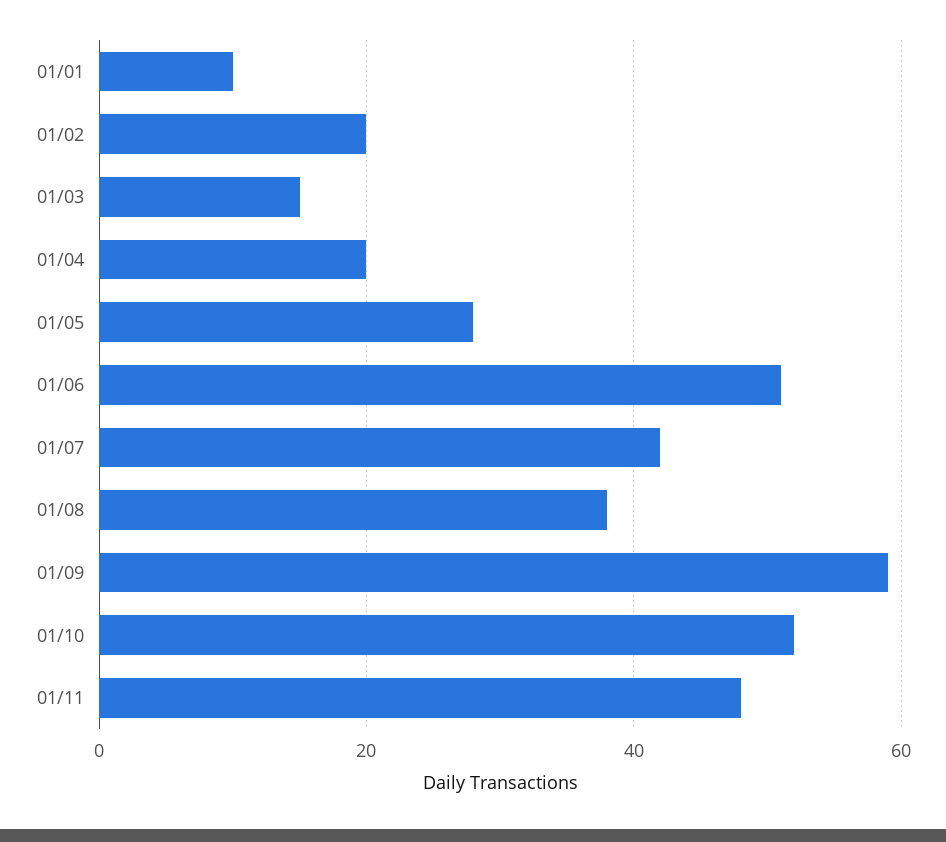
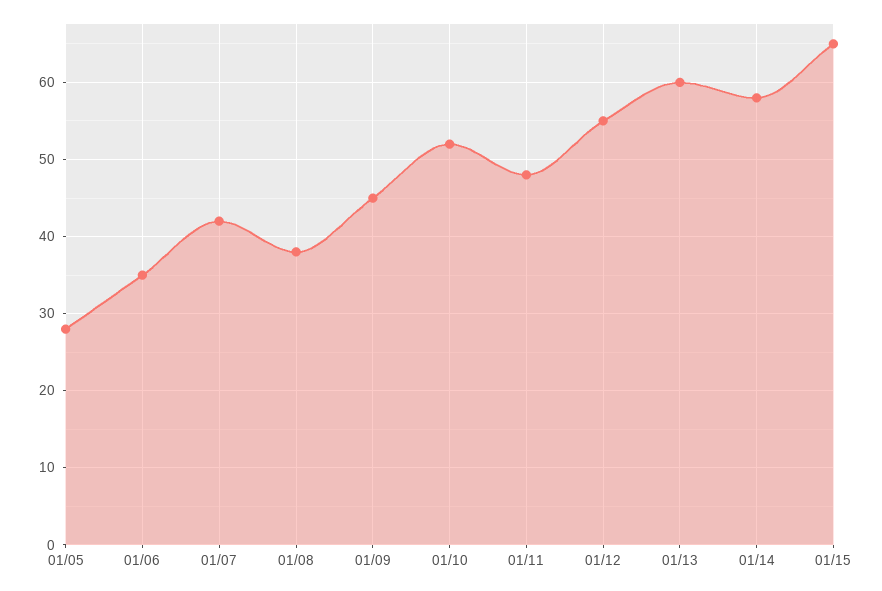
01/01: 10 -> none
01/02: 20 -> none
01/03: 15 -> none
01/04: 20 -> none
01/06: 50 -> 35
01/09: 60 -> 45
01/12: none -> 55
01/13: none -> 60
01/14: none -> 58
01/15: none -> 65

